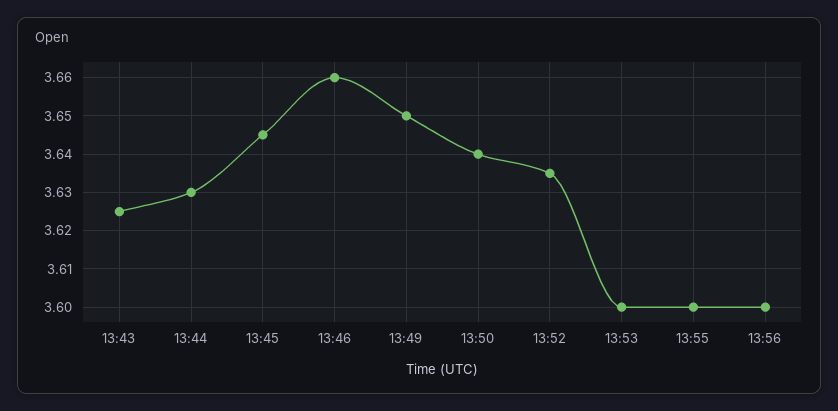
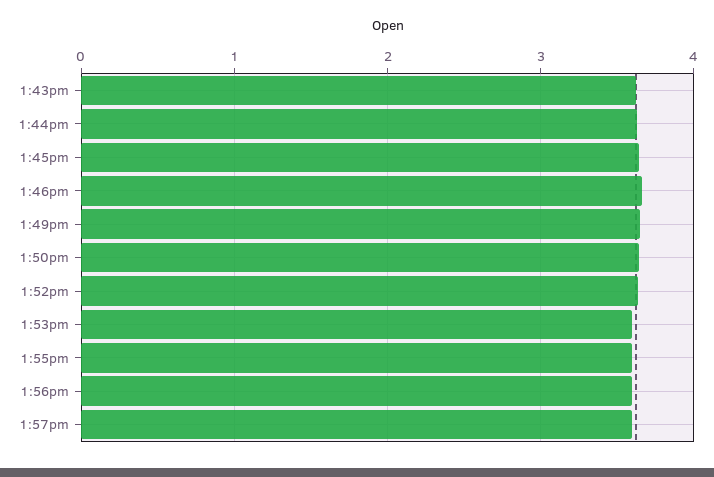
1:57pm: none -> 3.6

